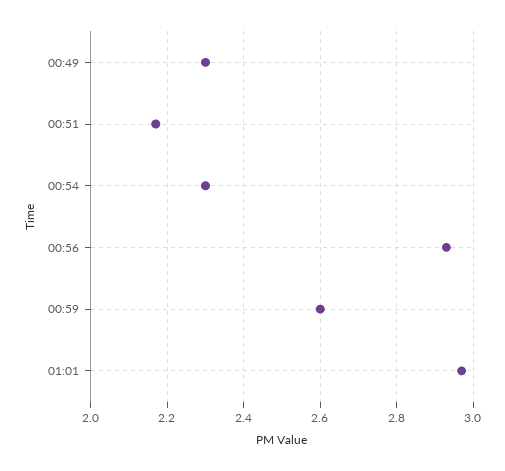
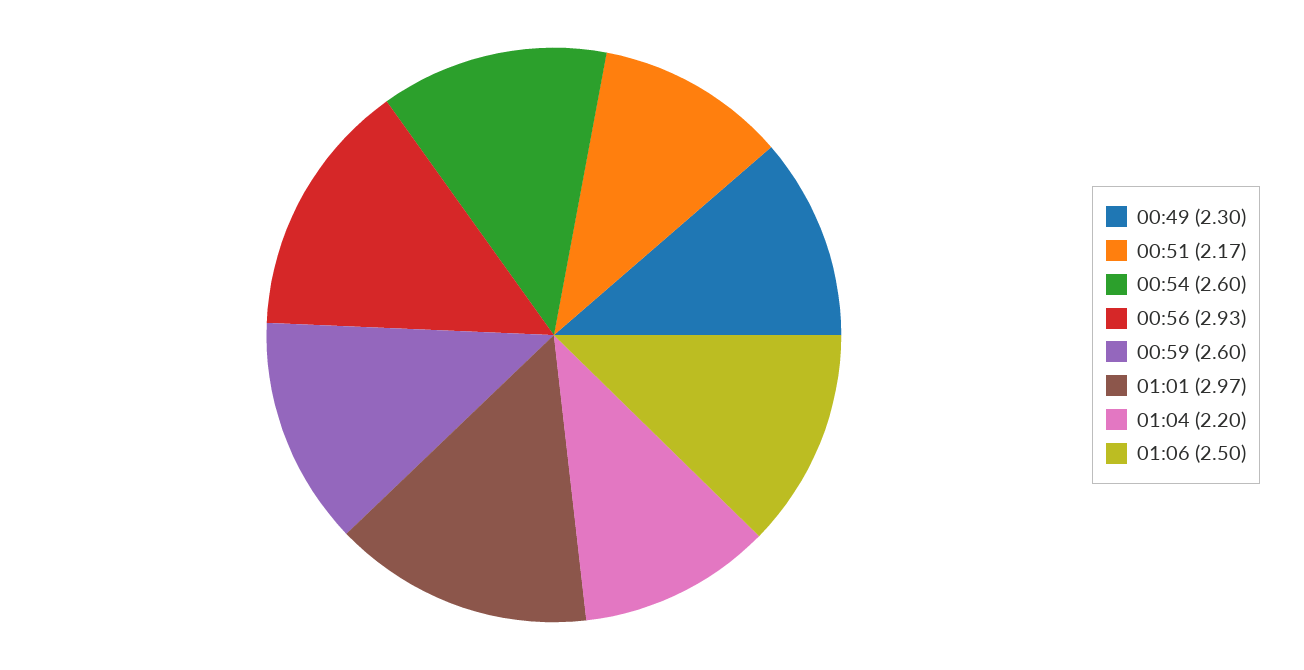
00:54: 2.3 -> 2.6
01:04: none -> 2.2
01:06: none -> 2.5

